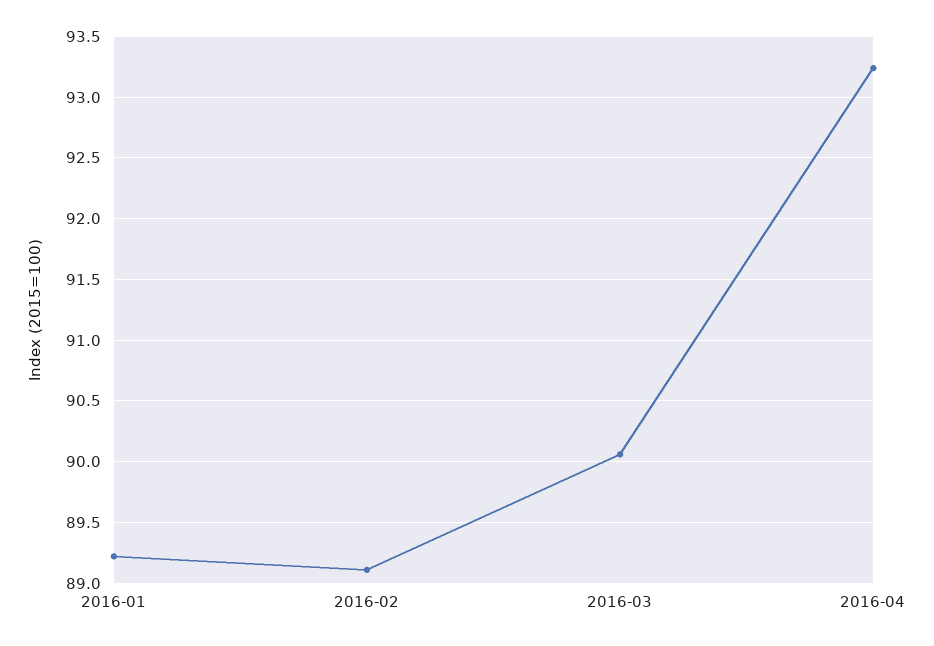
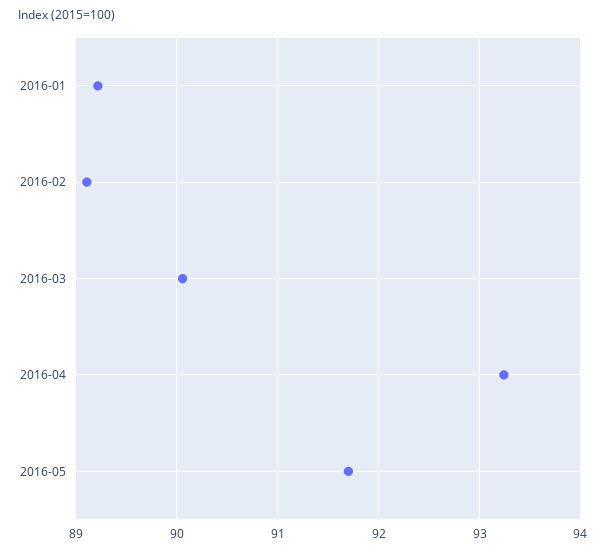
2016-05: none -> 91.7

